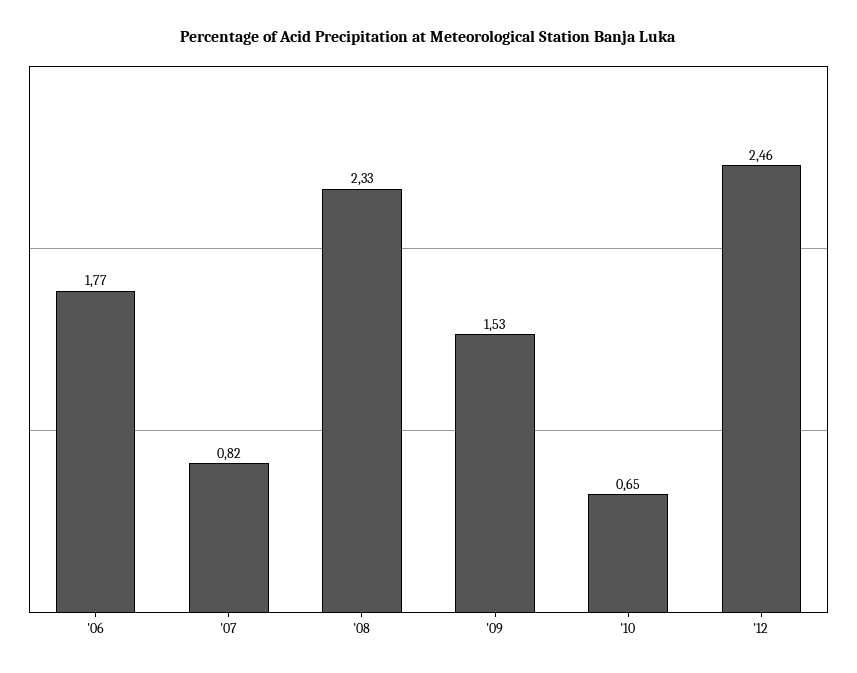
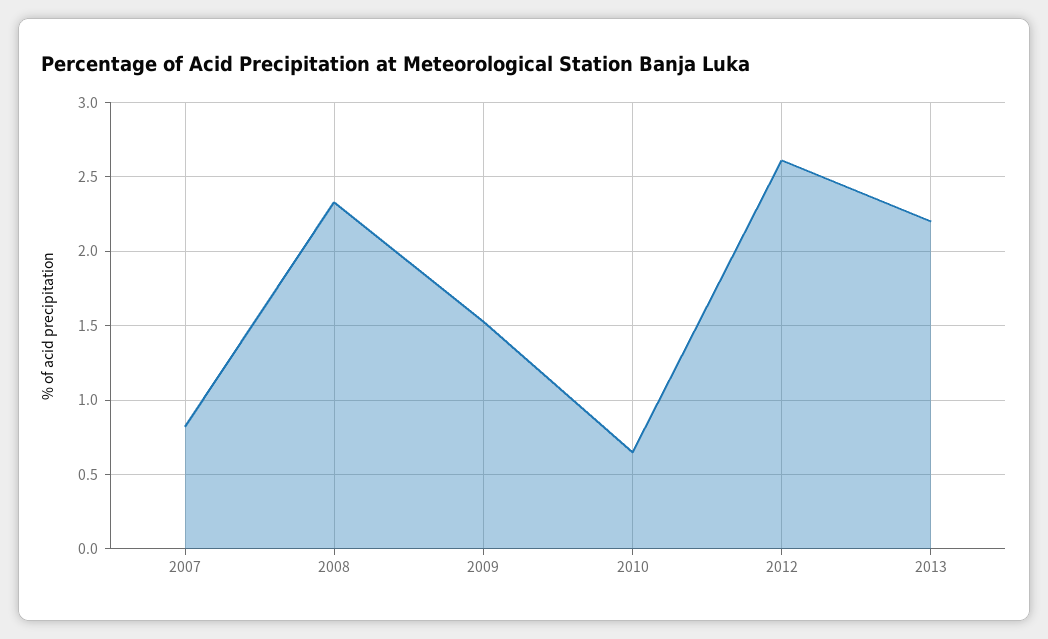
'06: 1.77 -> none
'12: 2.46 -> 2.6
2013: none -> 2.2

